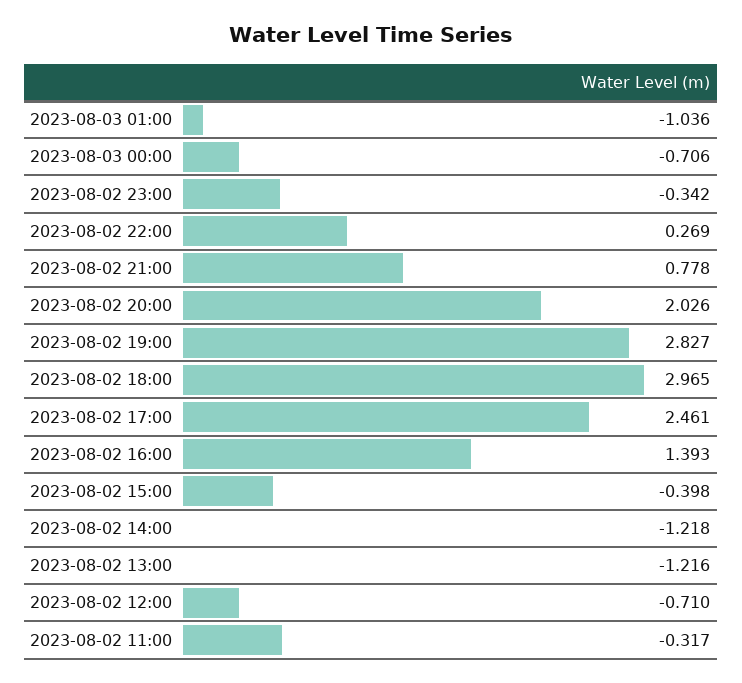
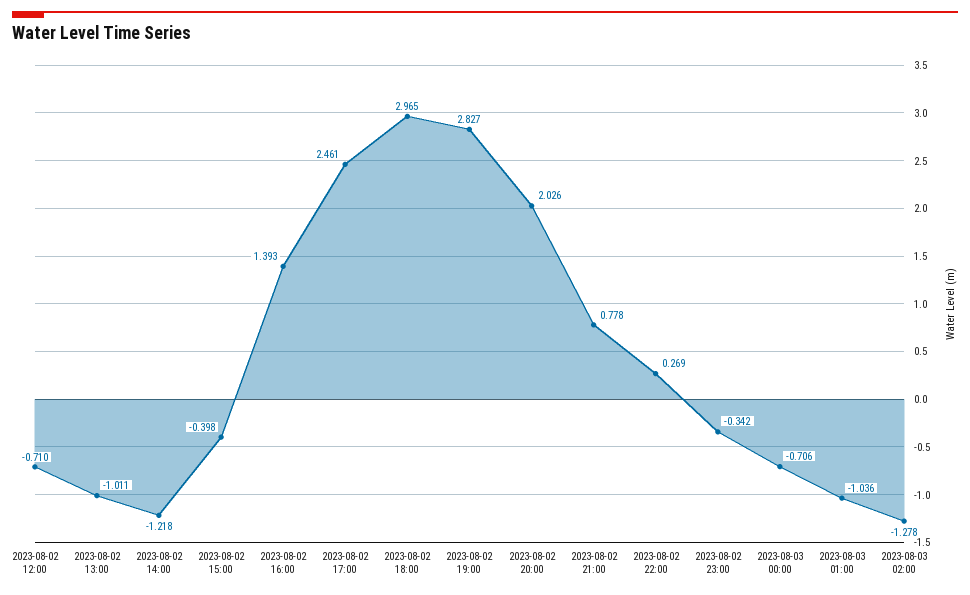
2023-08-02 13:00: -1.216 -> -1.011
2023-08-02 11:00: -0.317 -> none
2023-08-03 02:00: none -> -1.278

